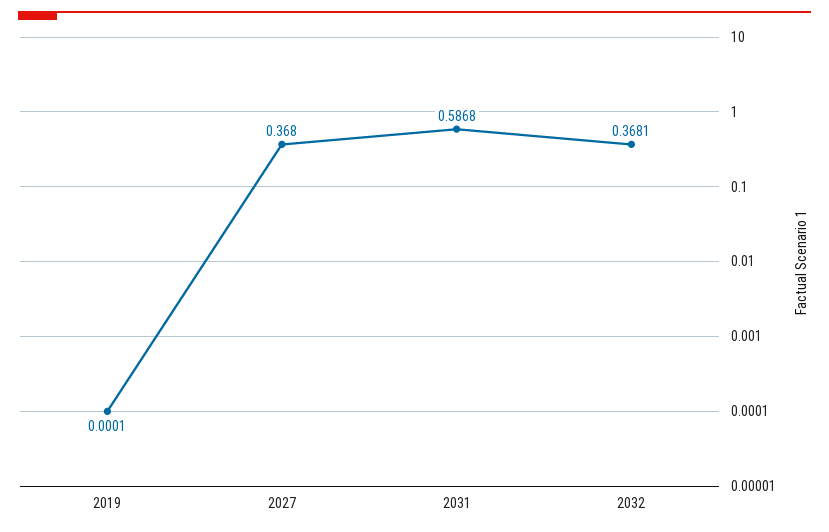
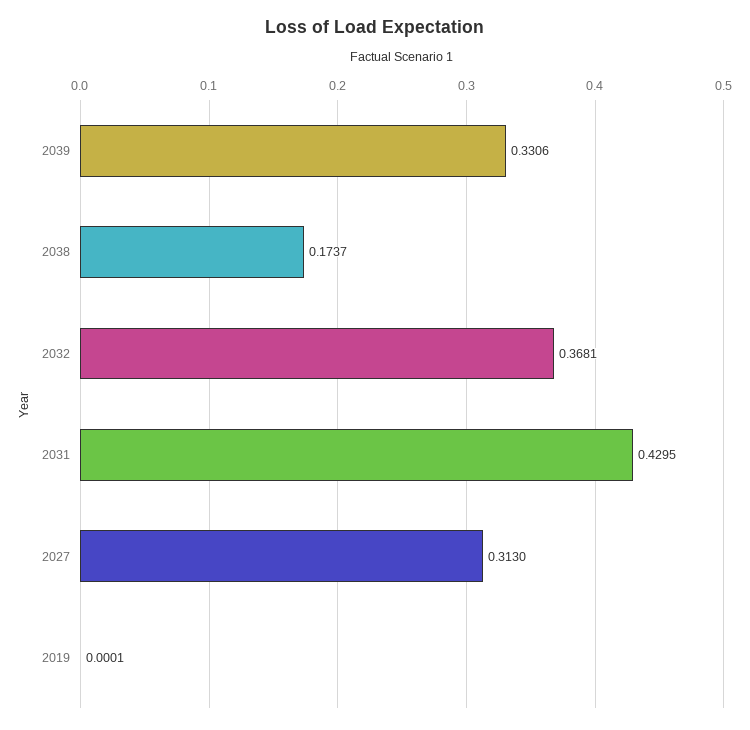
2027: 0.368 -> 0.313
2031: 0.5868 -> 0.4295
2039: none -> 0.3306
2038: none -> 0.1737

